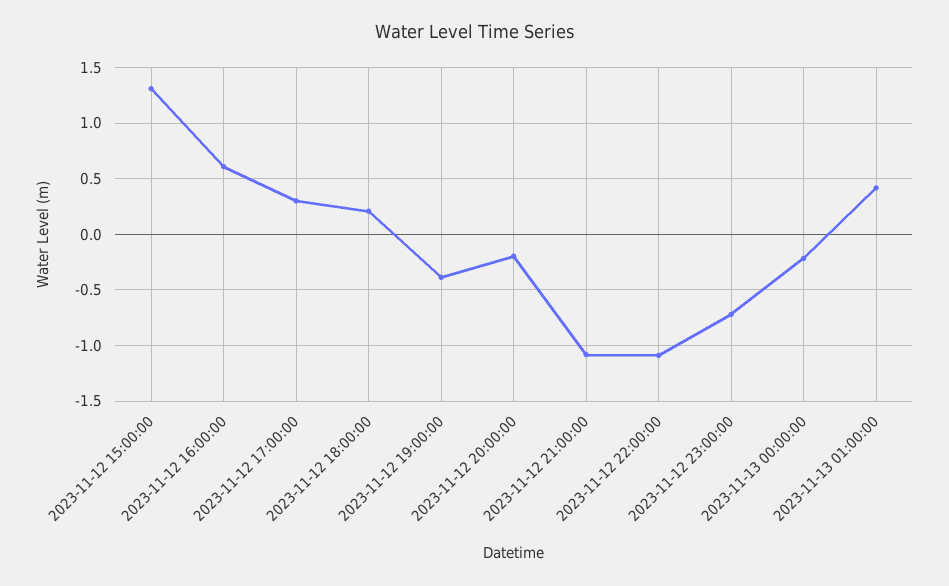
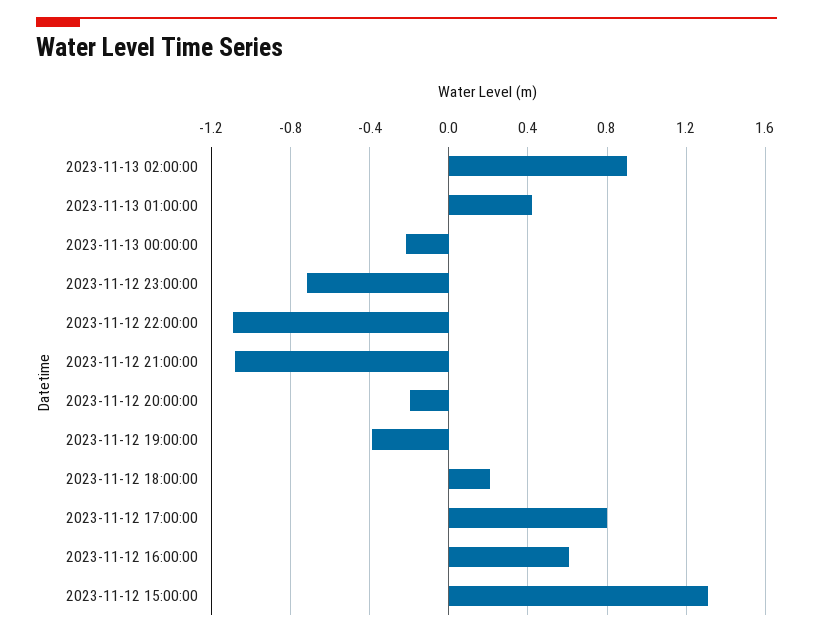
2023-11-12 17:00:00: 0.3 -> 0.8
2023-11-13 02:00:00: none -> 0.9

